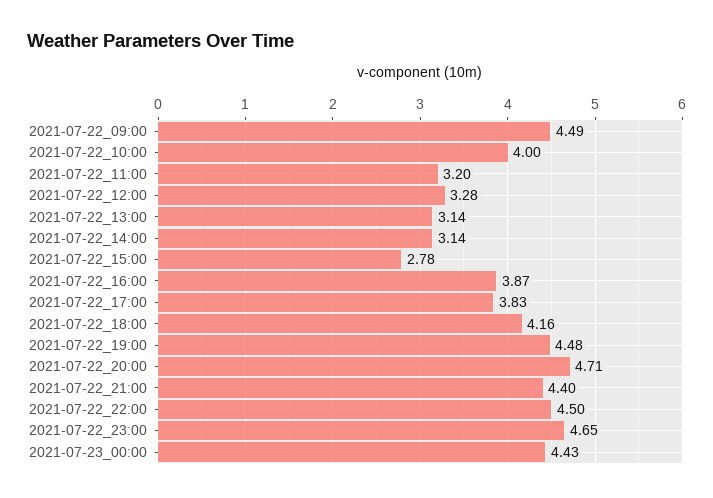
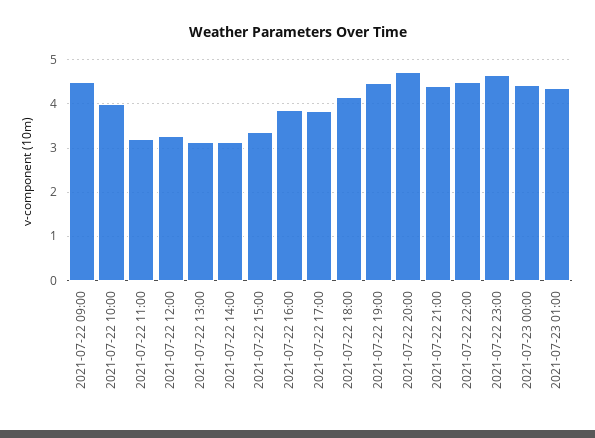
2021-07-22_15:00: 2.78 -> 3.4
2021-07-23 01:00: none -> 4.4

